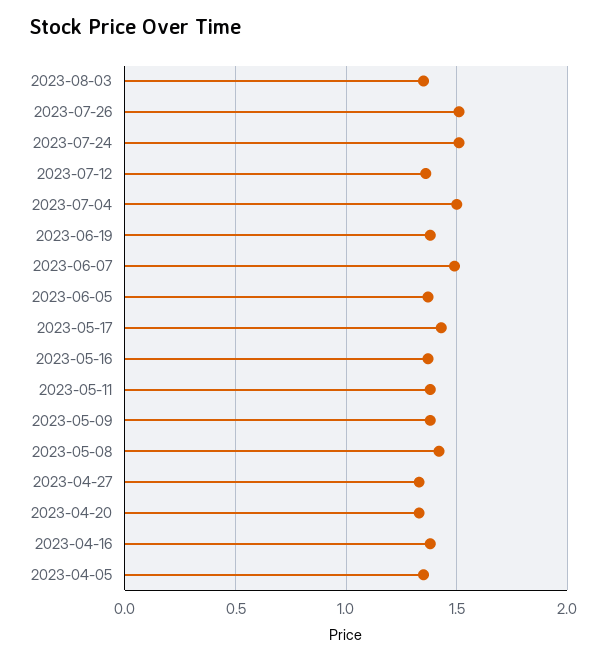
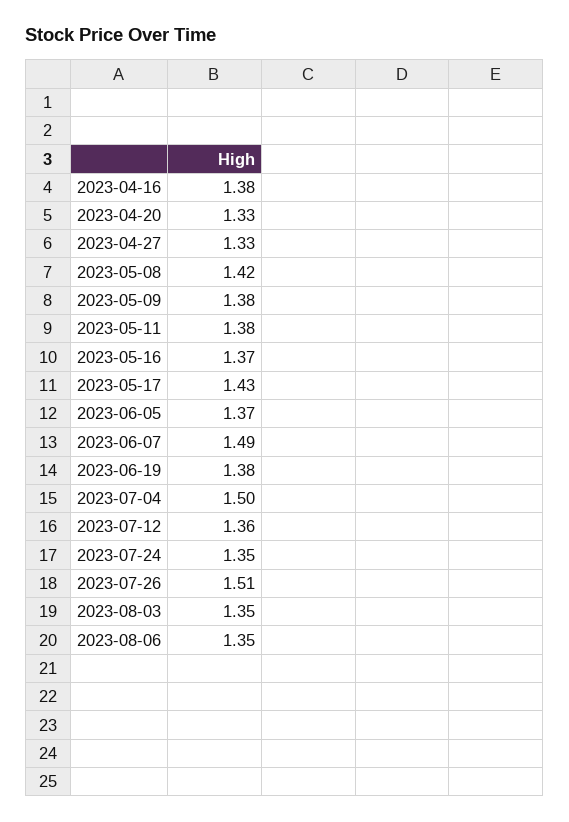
2023-07-24: 1.5 -> 1.35
2023-04-05: 1.35 -> none
2023-08-06: none -> 1.35

